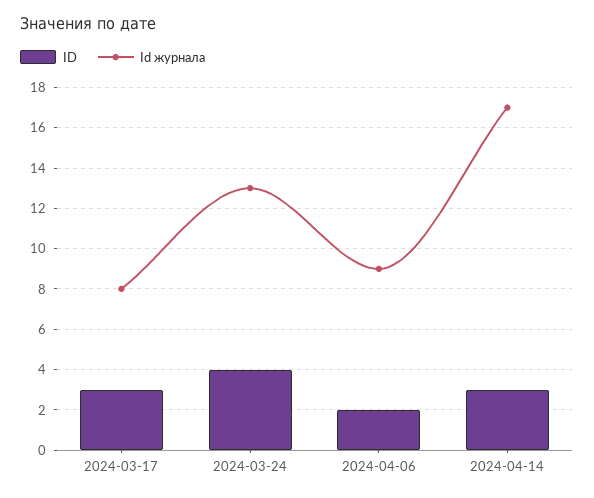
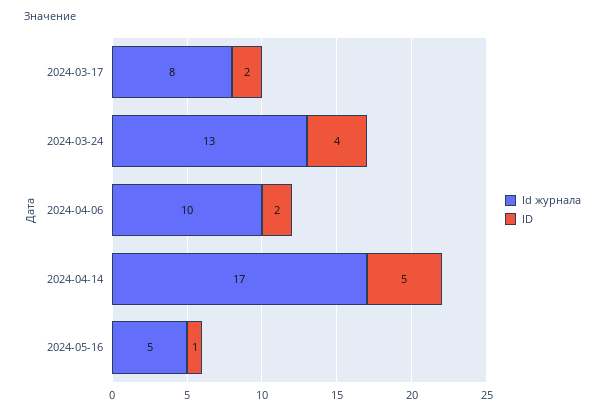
ID, 2024-03-17: 3 -> 2
Id журнала, 2024-04-06: 9 -> 10
ID, 2024-04-14: 3 -> 5
Id журнала, 2024-05-16: none -> 5
ID, 2024-05-16: none -> 1

